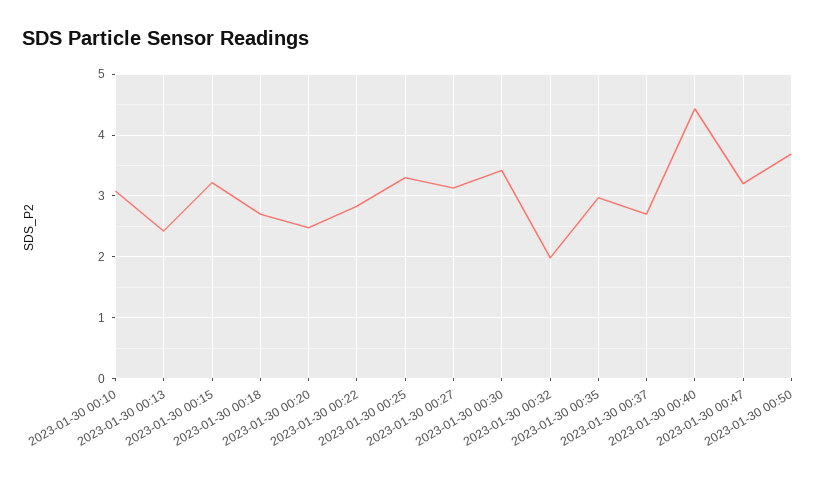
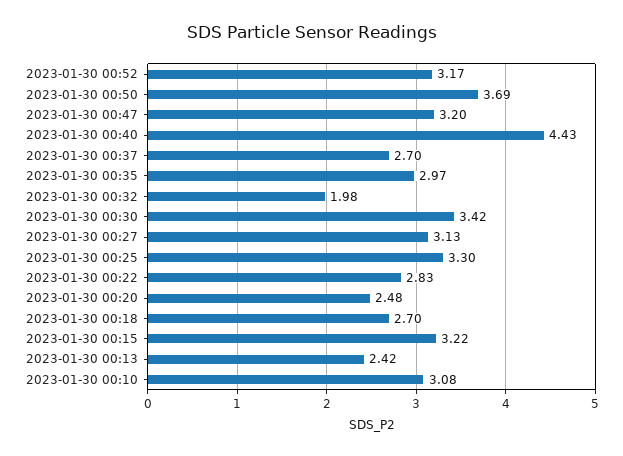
2023-01-30 00:52: none -> 3.17

